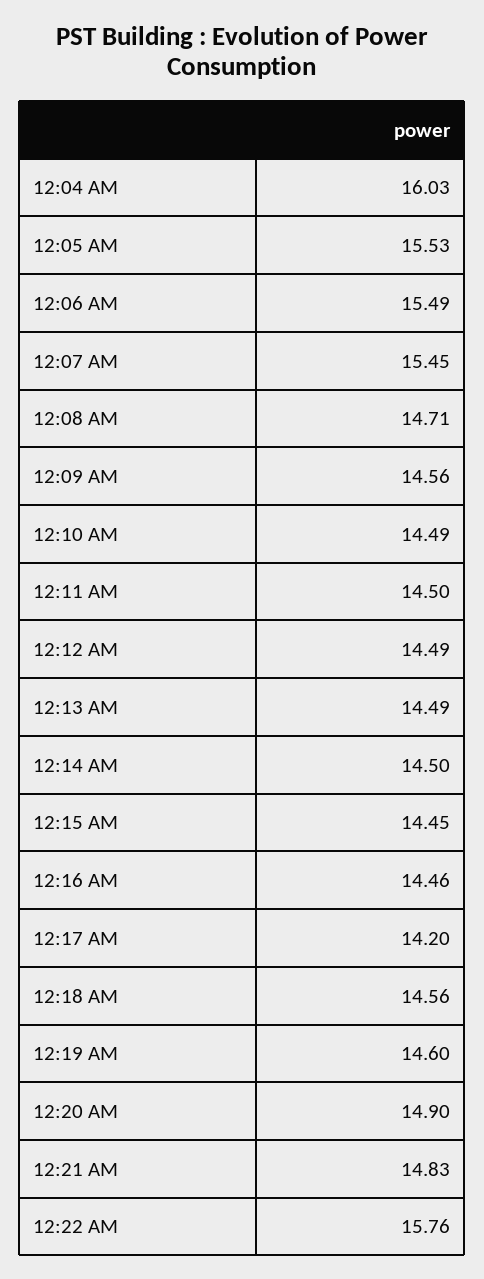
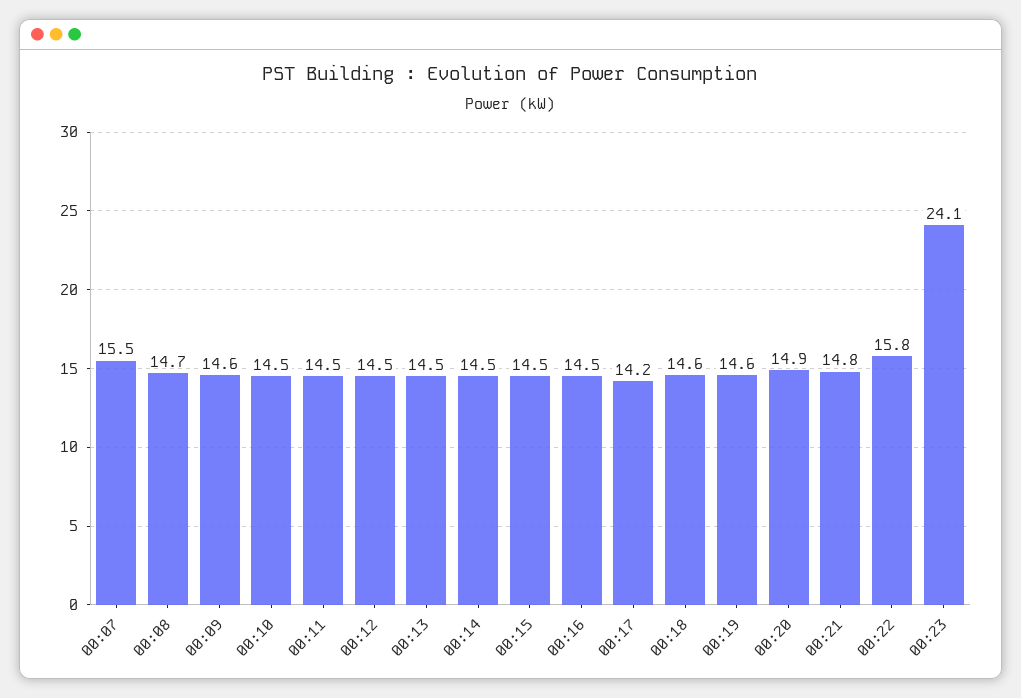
12:04 AM: 16.03 -> none
12:05 AM: 15.53 -> none
12:06 AM: 15.49 -> none
00:23: none -> 24.1

